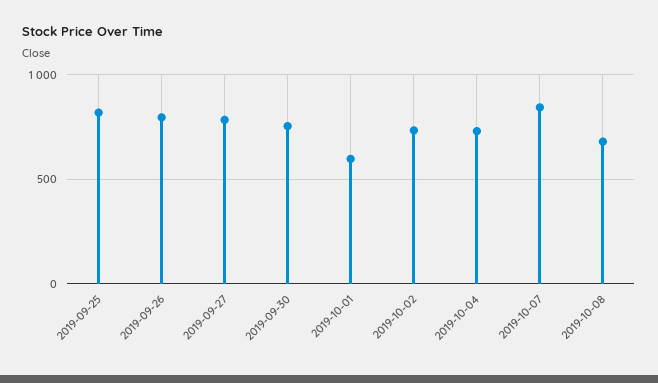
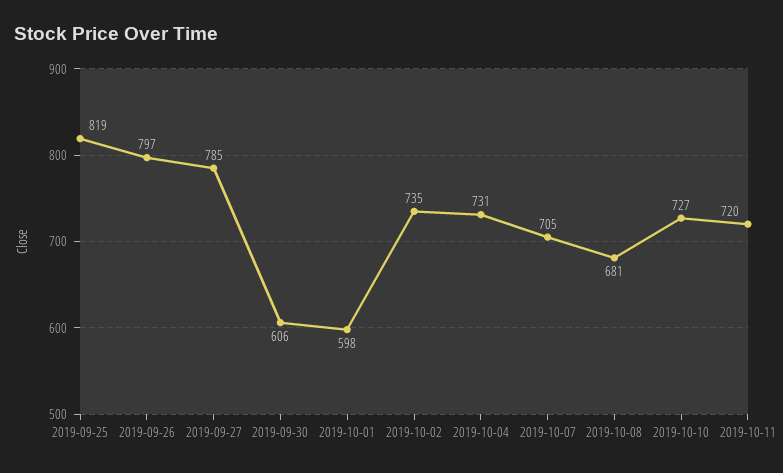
2019-09-30: 750 -> 606
2019-10-07: 850 -> 705
2019-10-10: none -> 727
2019-10-11: none -> 720

